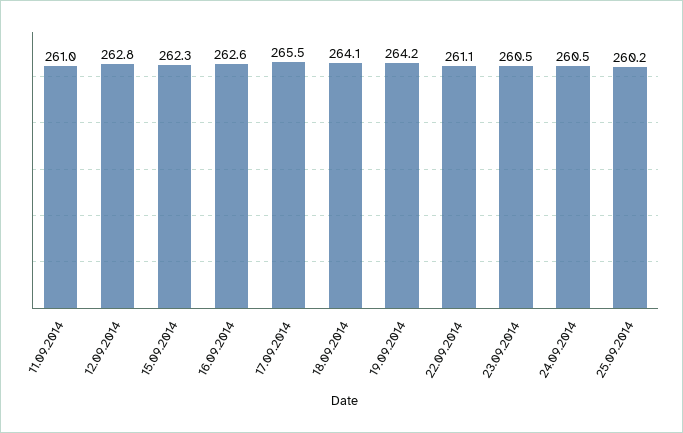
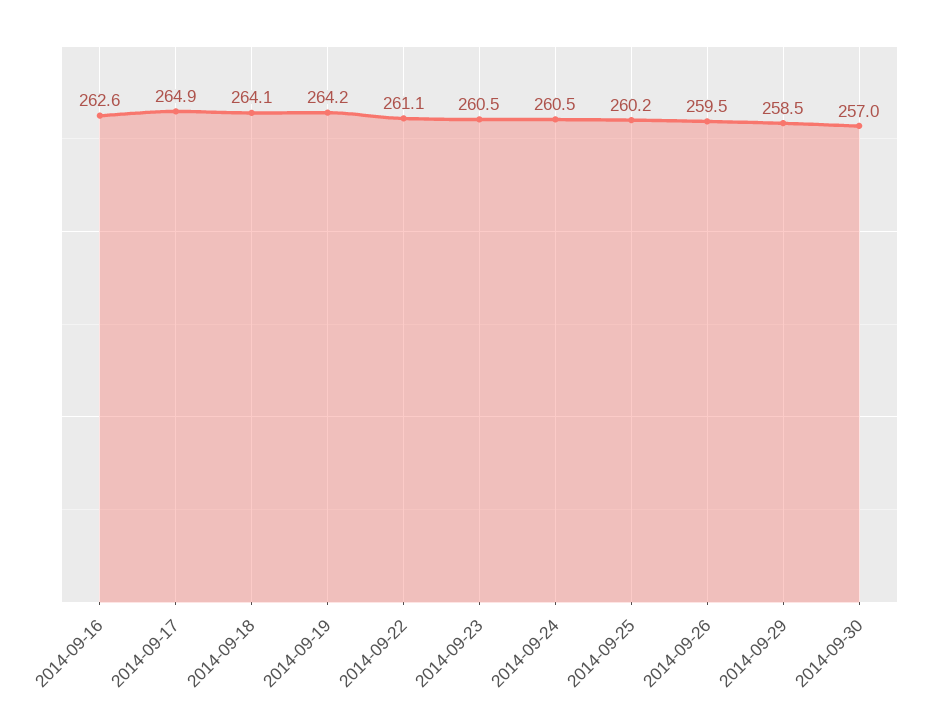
11.09.2014: 261 -> none
12.09.2014: 262.8 -> none
15.09.2014: 262.3 -> none
17.09.2014: 265.5 -> 264.9
2014-09-26: none -> 259.5
2014-09-29: none -> 258.5
2014-09-30: none -> 257

